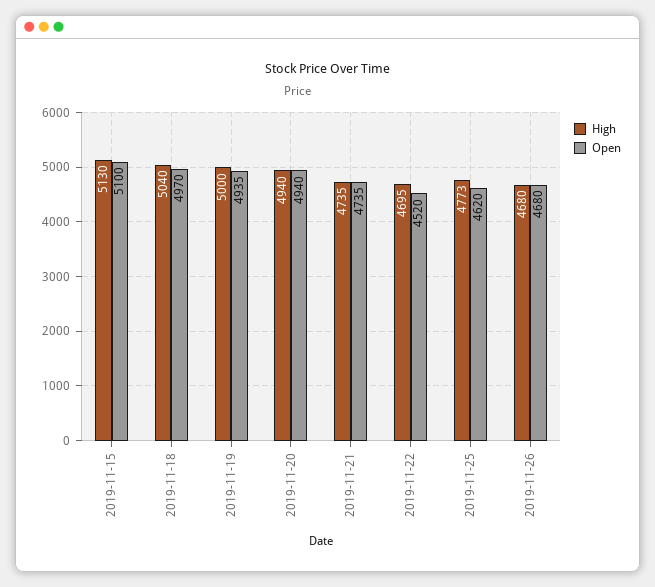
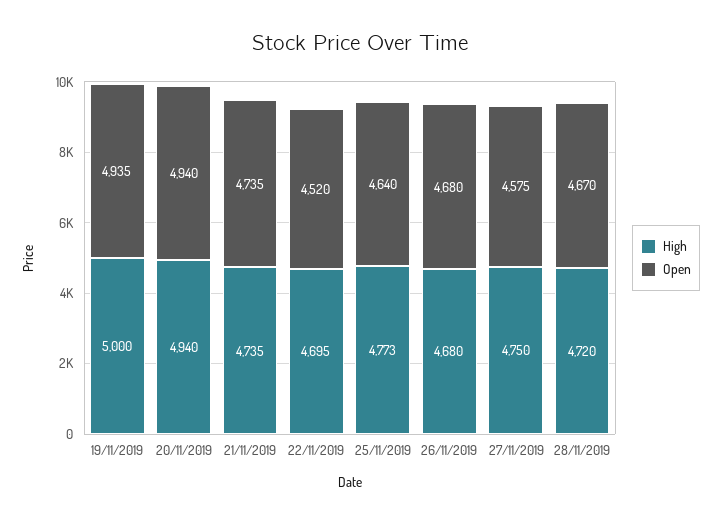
High, 2019-11-15: 5130 -> none
Open, 2019-11-15: 5100 -> none
High, 2019-11-18: 5040 -> none
Open, 2019-11-18: 4970 -> none
Open, 2019-11-25: 4620 -> 4640
High, 27/11/2019: none -> 4750
Open, 27/11/2019: none -> 4575
High, 28/11/2019: none -> 4720
Open, 28/11/2019: none -> 4670

